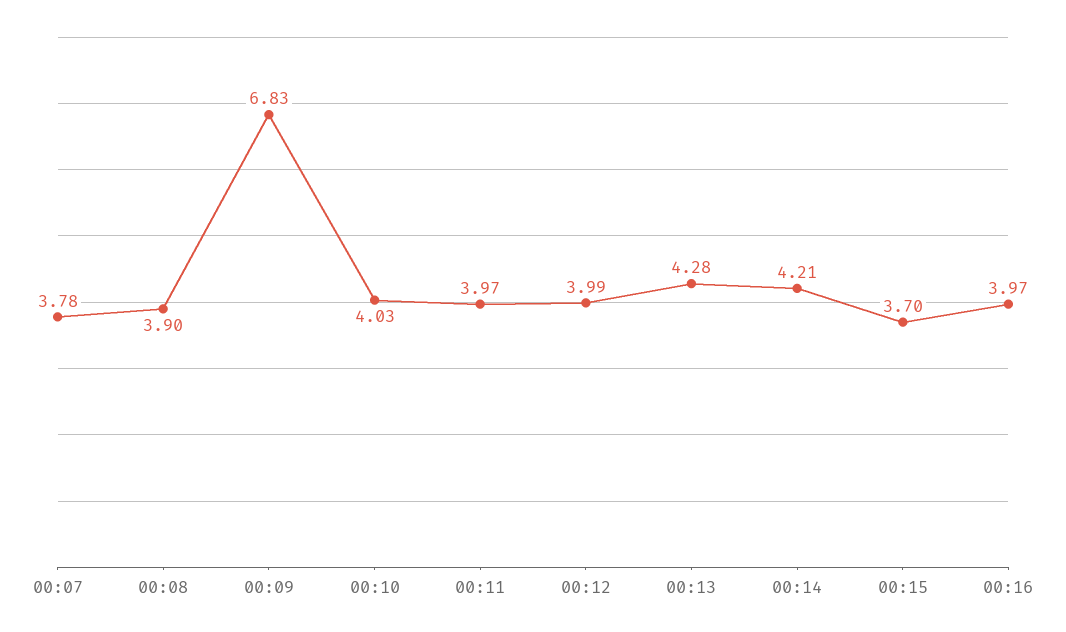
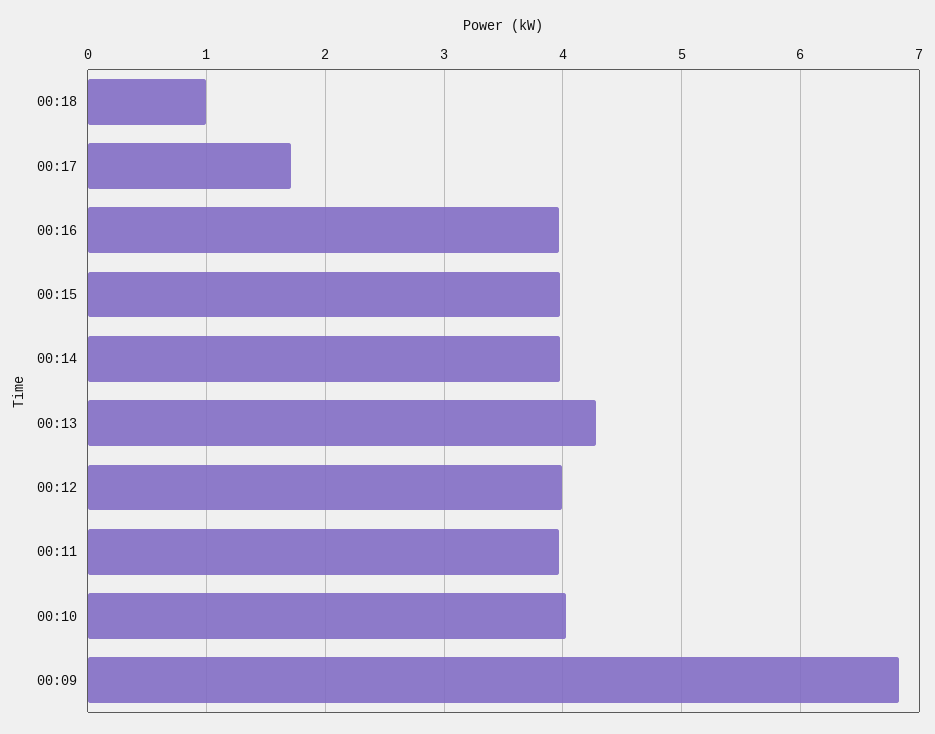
00:07: 3.78 -> none
00:08: 3.9 -> none
00:14: 4.21 -> 4
00:15: 3.7 -> 4
00:18: none -> 1
00:17: none -> 1.7

